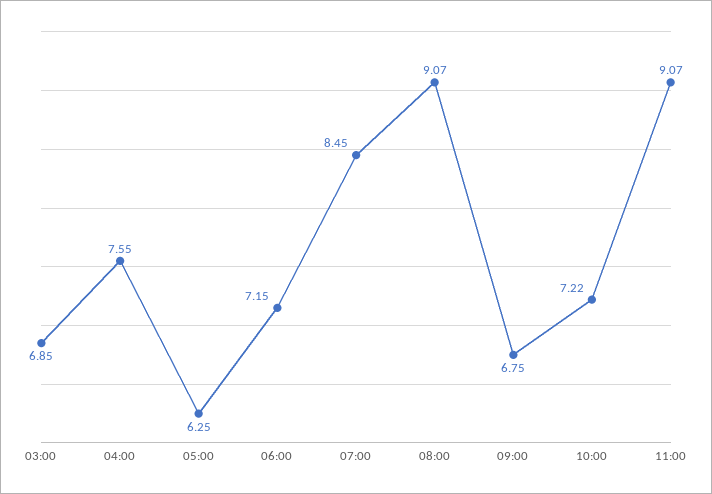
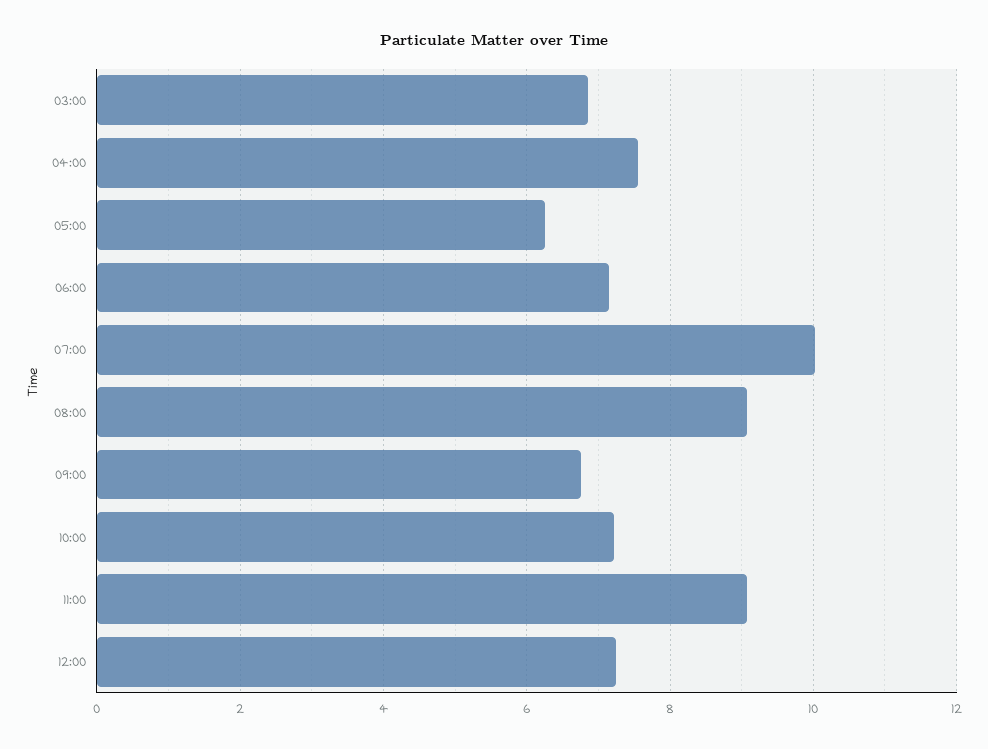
07:00: 8.45 -> 10
12:00: none -> 7.2

